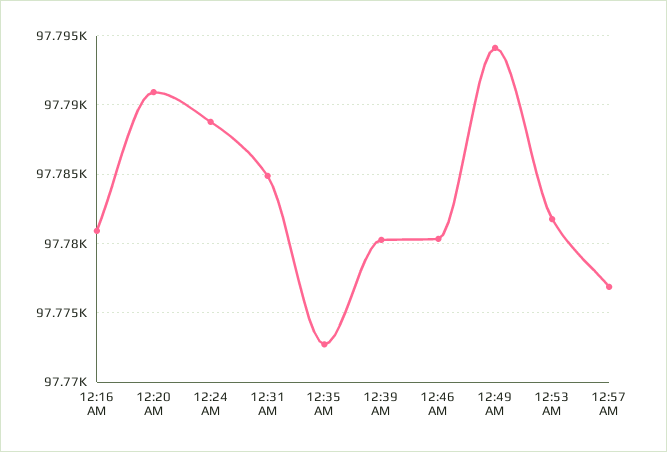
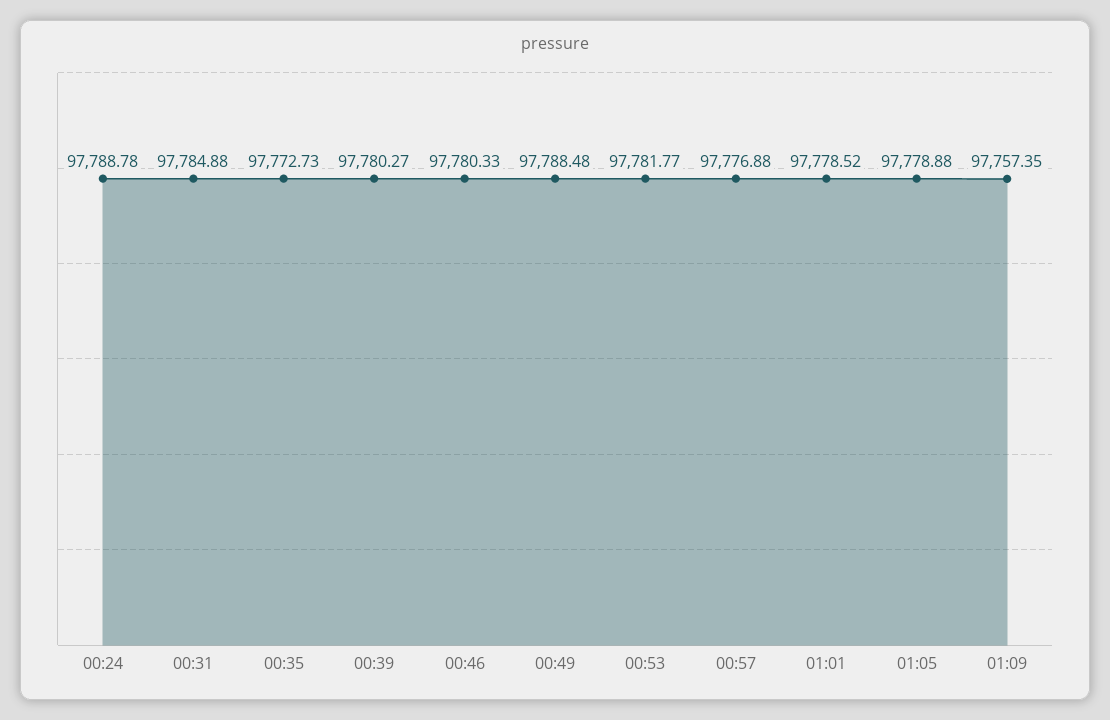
12:16 AM: 97781 -> none
12:20 AM: 97791 -> none
12:49 AM: 97794 -> 97788.48
01:01: none -> 97778.52
01:05: none -> 97778.88
01:09: none -> 97757.35

